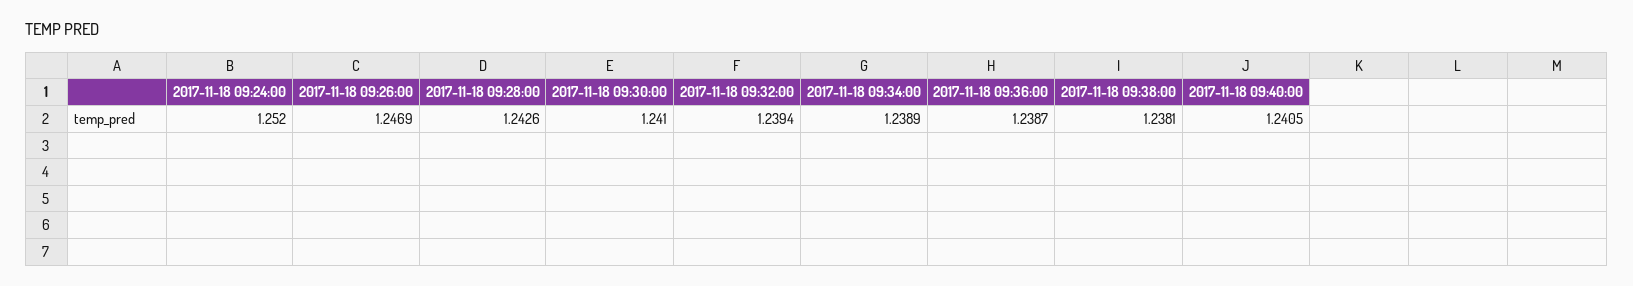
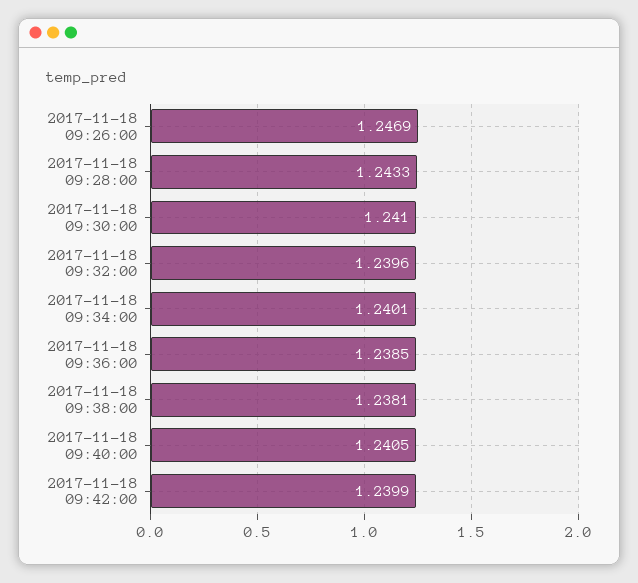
2017-11-18 09:24:00: 1.252 -> none
2017-11-18 09:28:00: 1.2426 -> 1.2433
2017-11-18 09:32:00: 1.2394 -> 1.2396
2017-11-18 09:34:00: 1.2389 -> 1.2401
2017-11-18 09:36:00: 1.2387 -> 1.2385
2017-11-18 09:42:00: none -> 1.2399

